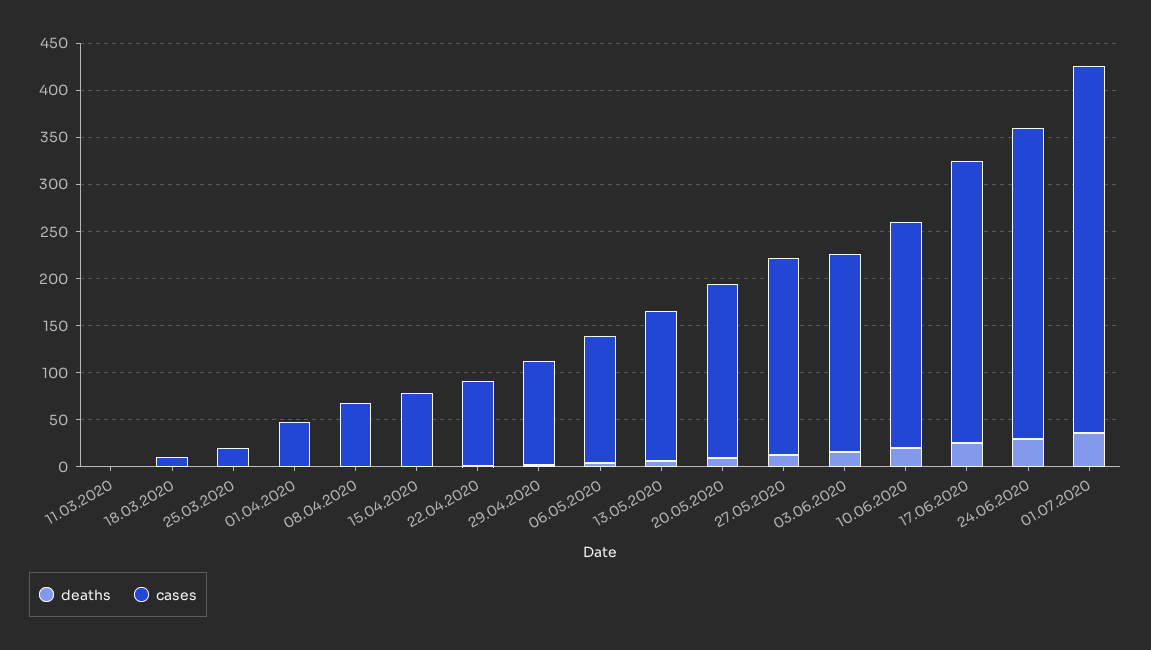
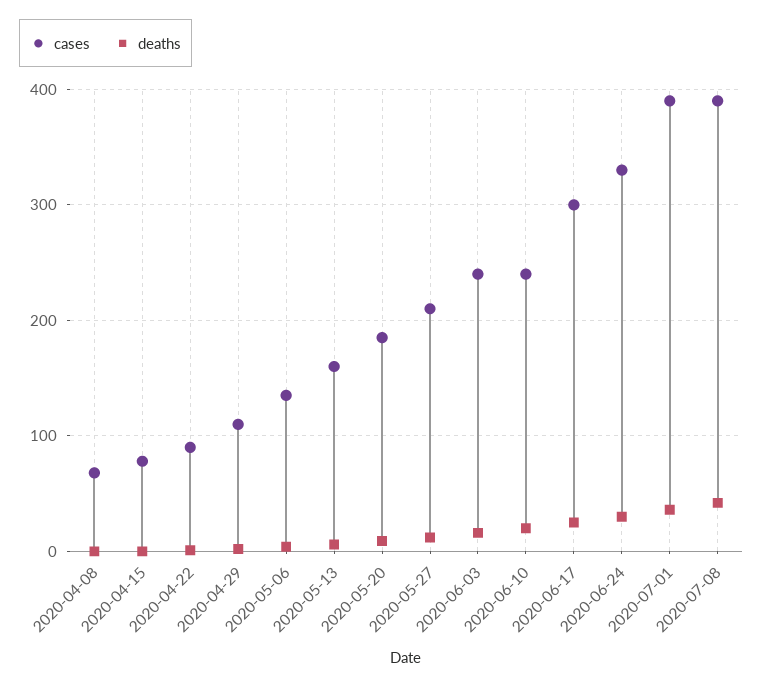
deaths, 11.03.2020: 0 -> none
cases, 11.03.2020: 0 -> none
deaths, 18.03.2020: 0 -> none
cases, 18.03.2020: 10 -> none
deaths, 25.03.2020: 0 -> none
cases, 25.03.2020: 20 -> none
deaths, 01.04.2020: 0 -> none
cases, 01.04.2020: 50 -> none
cases, 03.06.2020: 210 -> 240
cases, 2020-07-08: none -> 390
deaths, 2020-07-08: none -> 40

